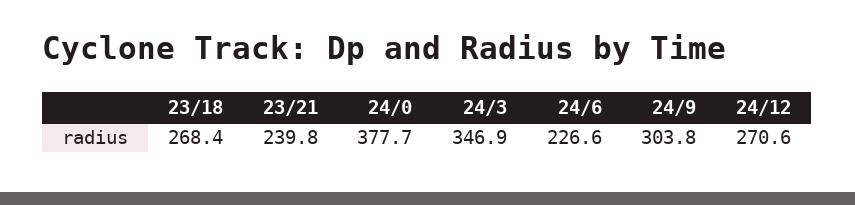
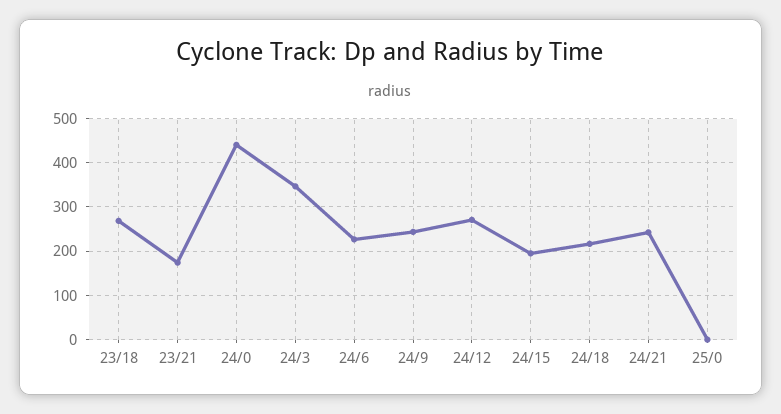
23/21: 239.8 -> 180
24/0: 377.7 -> 440
24/9: 303.8 -> 240
24/15: none -> 200
24/18: none -> 220
24/21: none -> 240
25/0: none -> 0

